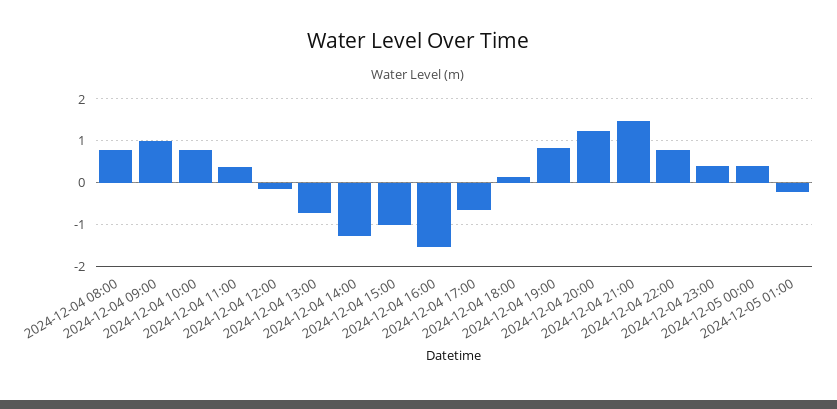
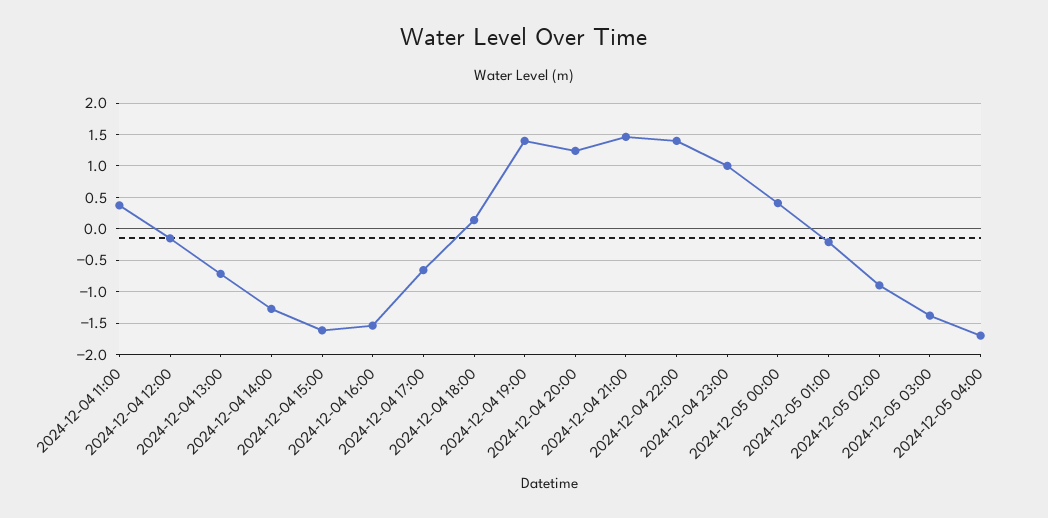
2024-12-04 08:00: 0.8 -> none
2024-12-04 09:00: 1 -> none
2024-12-04 10:00: 0.8 -> none
2024-12-04 15:00: -1 -> -1.6
2024-12-04 19:00: 0.8 -> 1.4
2024-12-04 22:00: 0.8 -> 1.4
2024-12-04 23:00: 0.4 -> 1
2024-12-05 02:00: none -> -0.9
2024-12-05 03:00: none -> -1.4
2024-12-05 04:00: none -> -1.7

